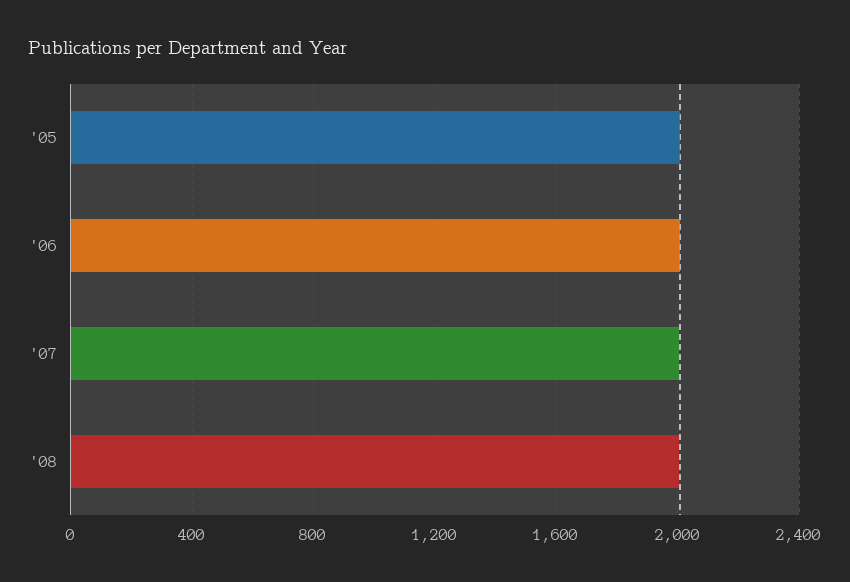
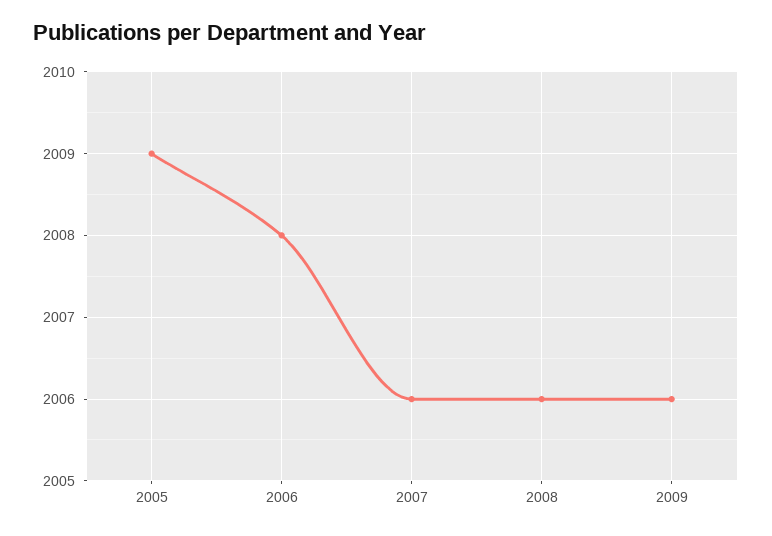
2009: none -> 2006

